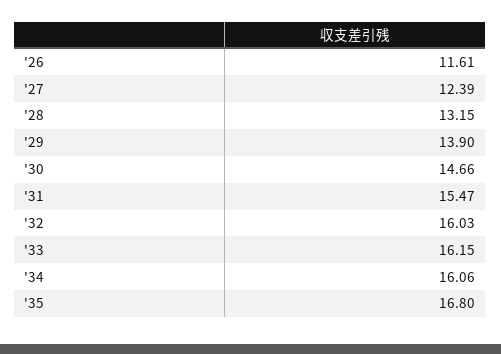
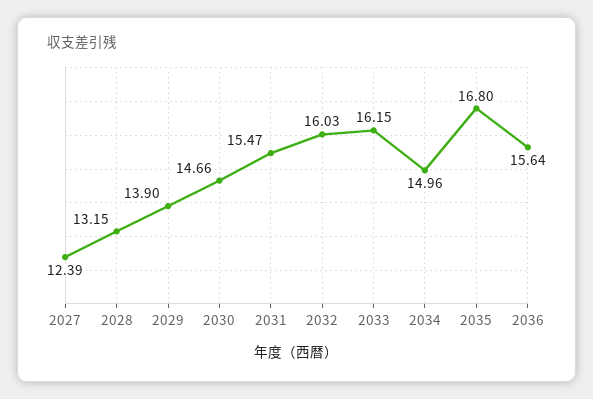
'26: 11.61 -> none
'34: 16.06 -> 14.96
2036: none -> 15.64

